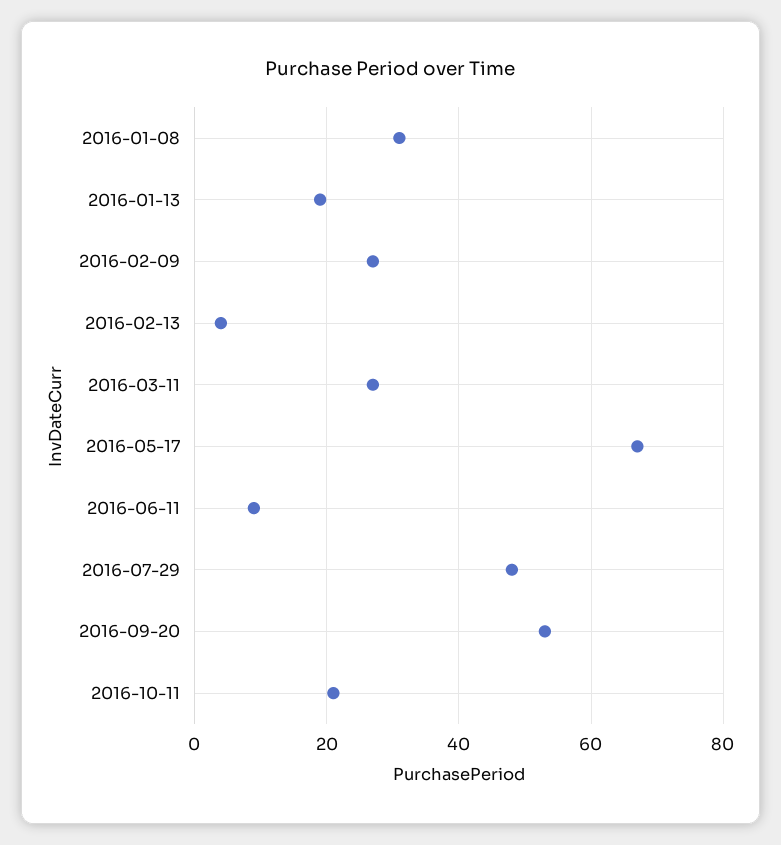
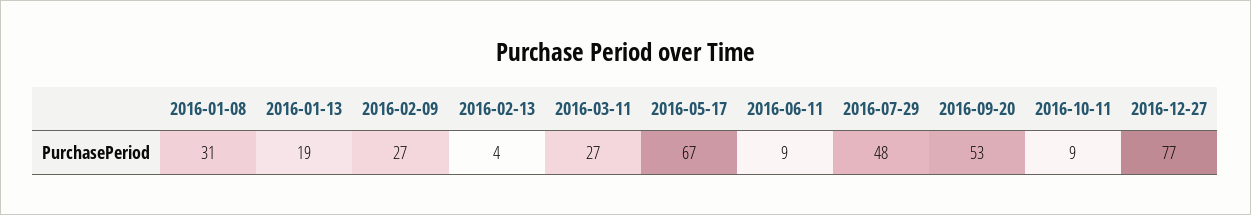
2016-10-11: 20 -> 9
2016-12-27: none -> 77

